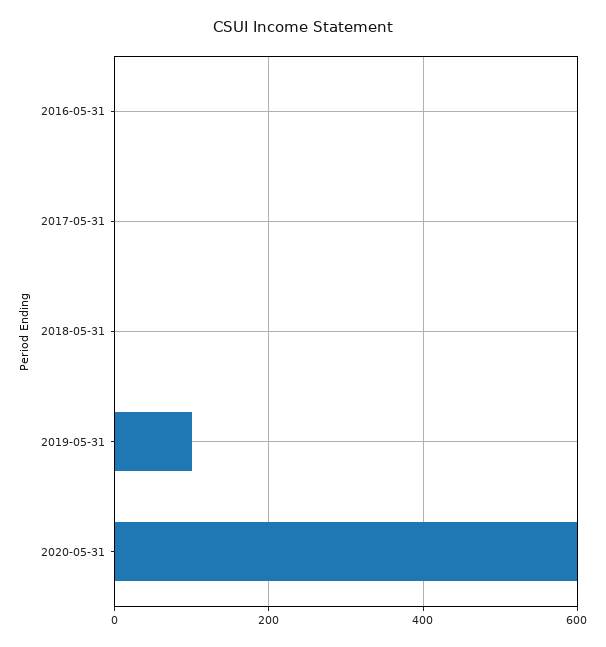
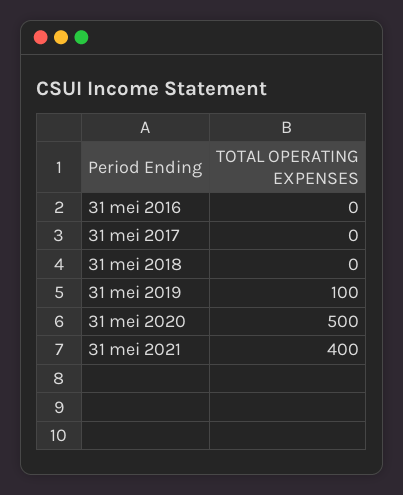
2020-05-31: 600 -> 500
31 mei 2021: none -> 400

